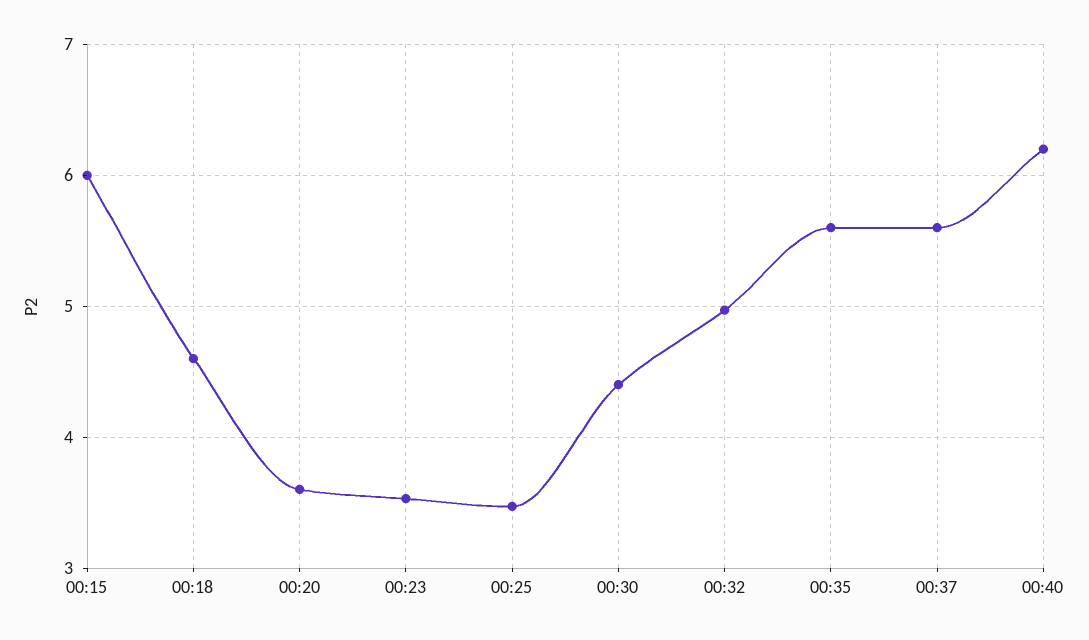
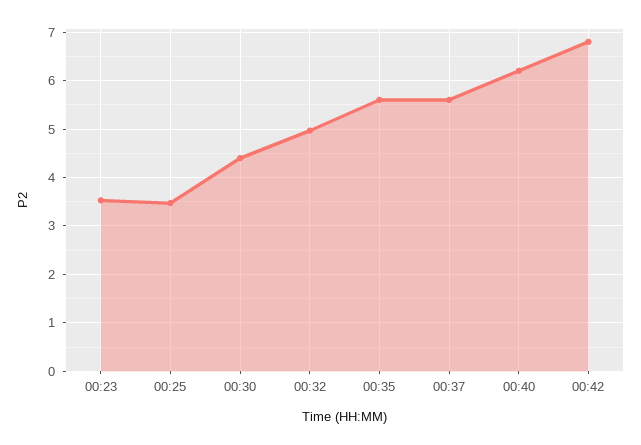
00:15: 6 -> none
00:18: 4.6 -> none
00:20: 3.6 -> none
00:42: none -> 6.8

